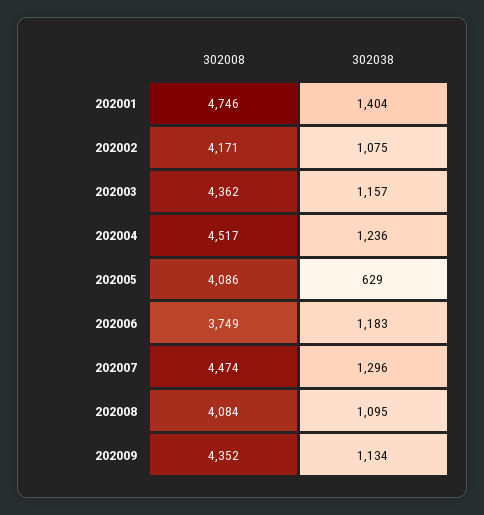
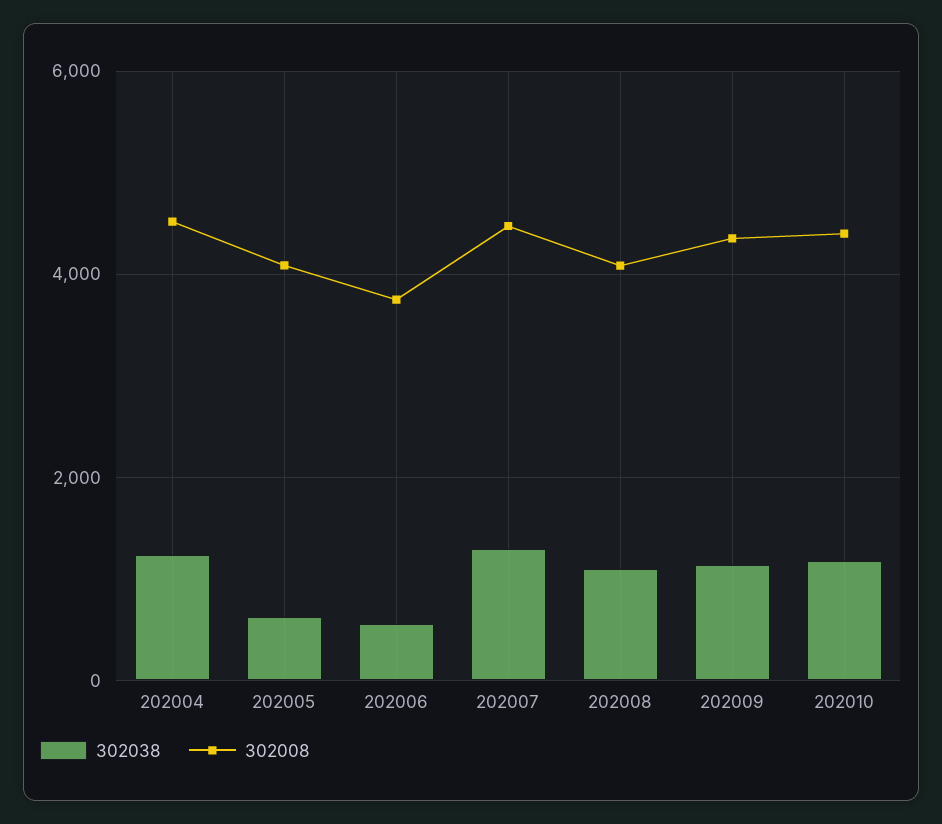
302008, 202001: 4746 -> none
302038, 202001: 1404 -> none
302008, 202002: 4171 -> none
302038, 202002: 1075 -> none
302008, 202003: 4362 -> none
302038, 202003: 1157 -> none
302038, 202006: 1183 -> 600
302038, 202010: none -> 1200
302008, 202010: none -> 4400

